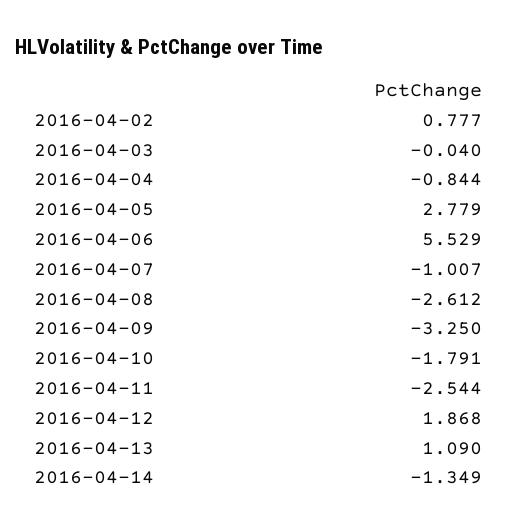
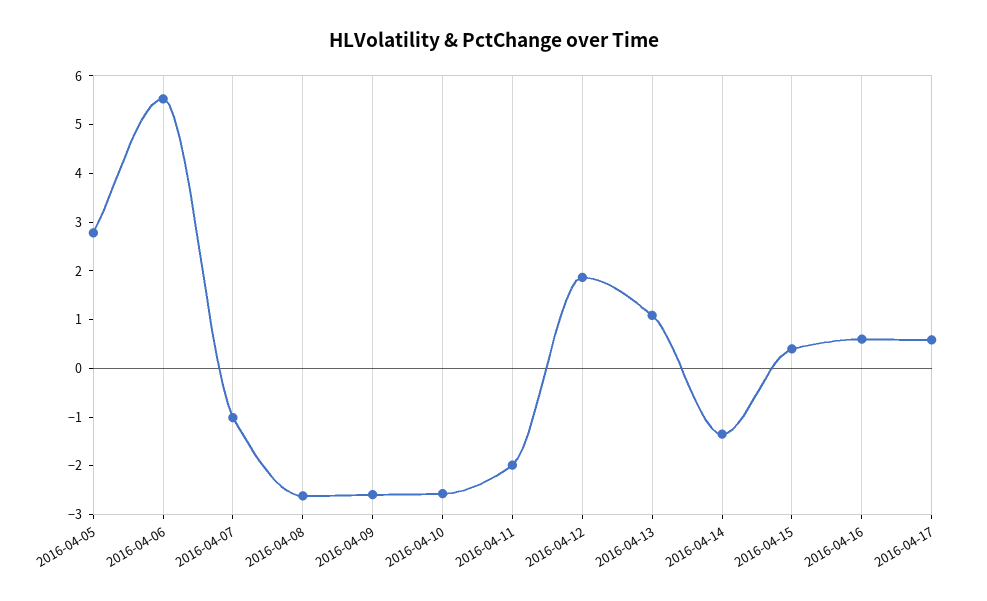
2016-04-02: 0.777 -> none
2016-04-03: -0.04 -> none
2016-04-04: -0.844 -> none
2016-04-09: -3.25 -> -2.6
2016-04-10: -1.791 -> -2.6
2016-04-11: -2.544 -> -2
2016-04-15: none -> 0.4
2016-04-16: none -> 0.6
2016-04-17: none -> 0.6

